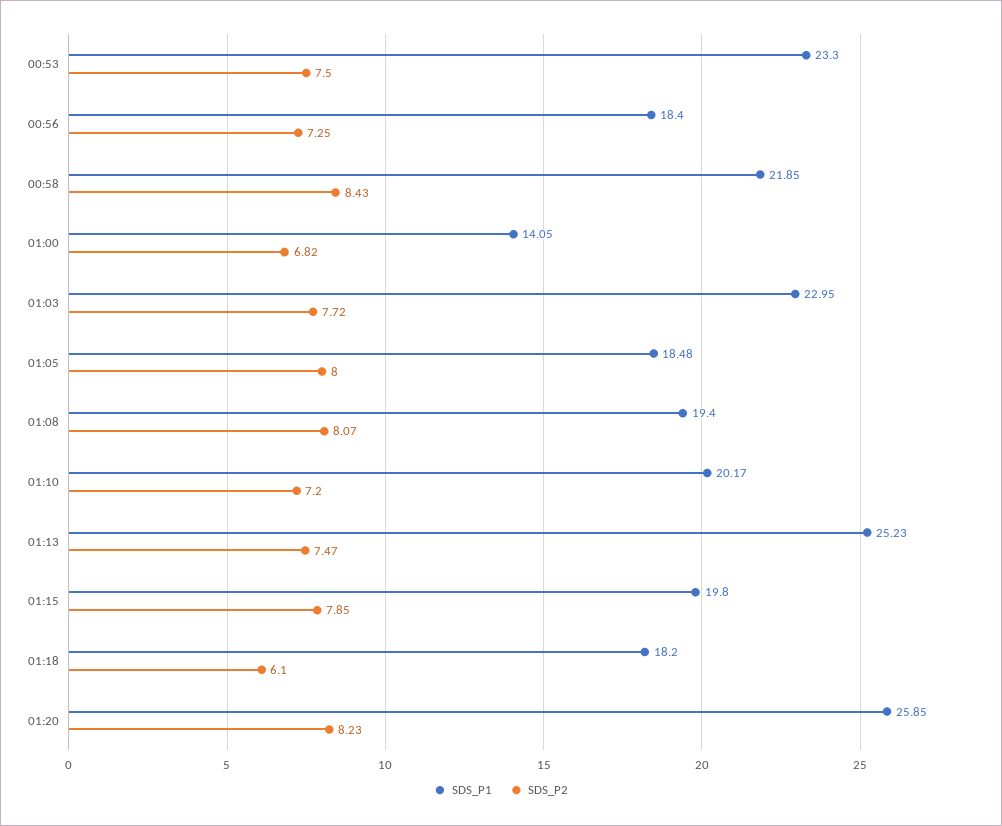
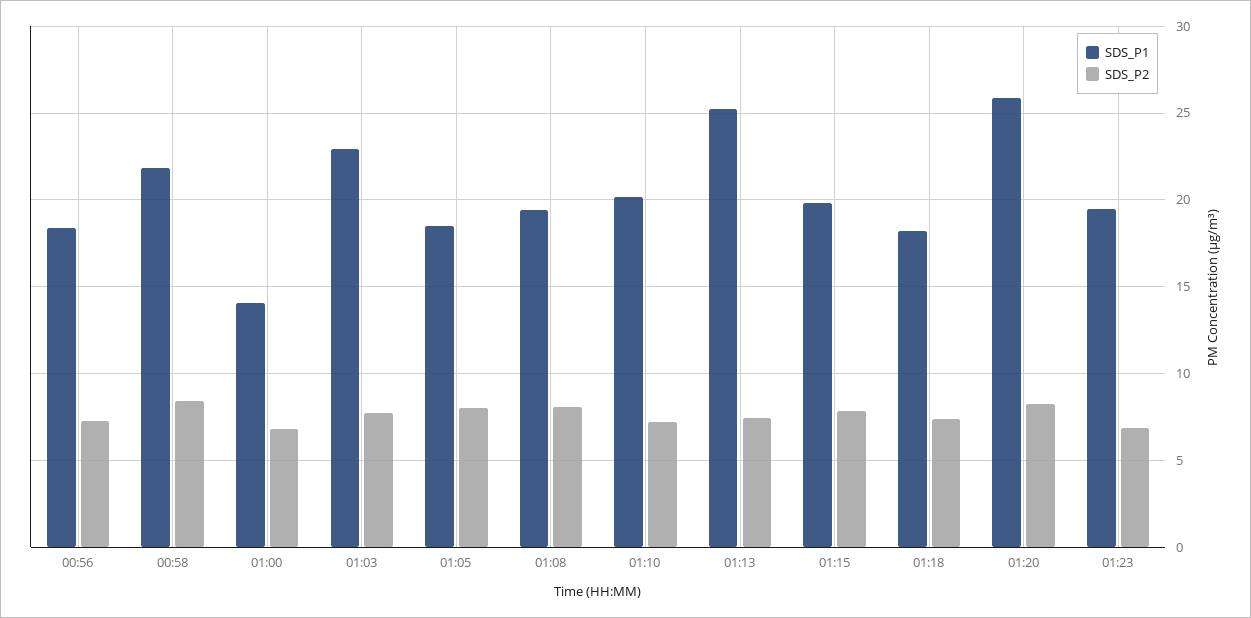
SDS_P1, 00:53: 23.3 -> none
SDS_P2, 00:53: 7.5 -> none
SDS_P2, 01:18: 6.1 -> 7.5
SDS_P1, 01:23: none -> 19.5
SDS_P2, 01:23: none -> 7

